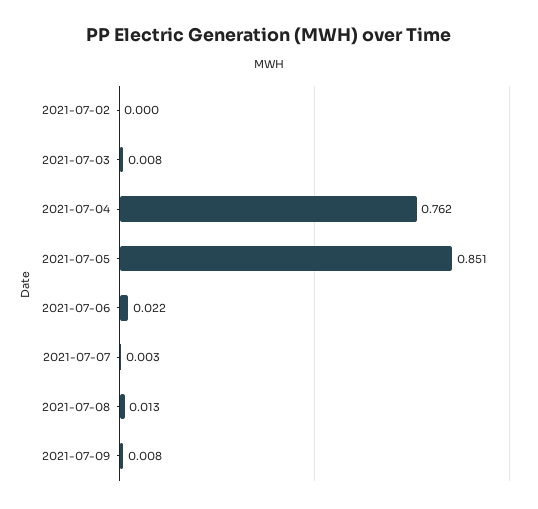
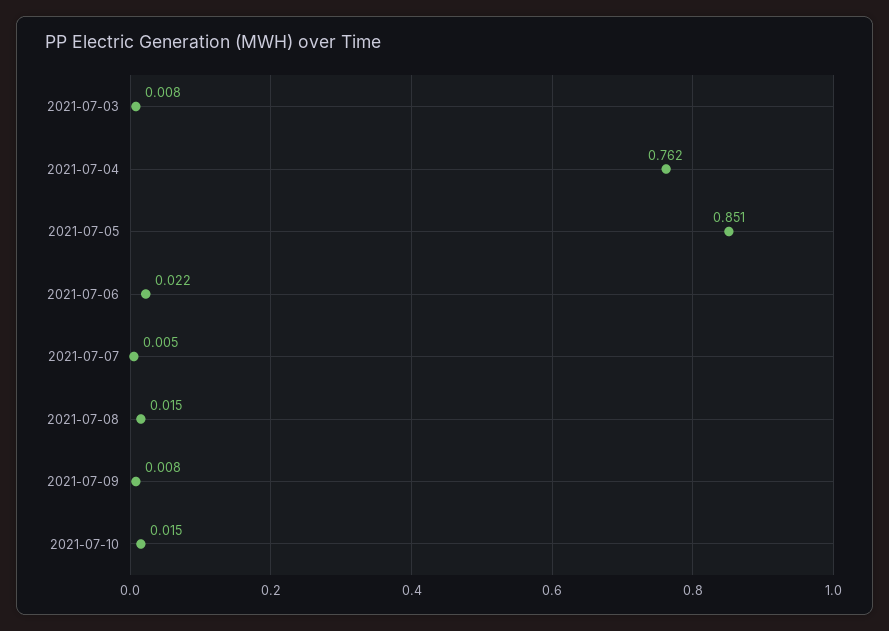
2021-07-02: 0 -> none
2021-07-07: 0.003 -> 0.005
2021-07-08: 0.013 -> 0.015
2021-07-10: none -> 0.015

